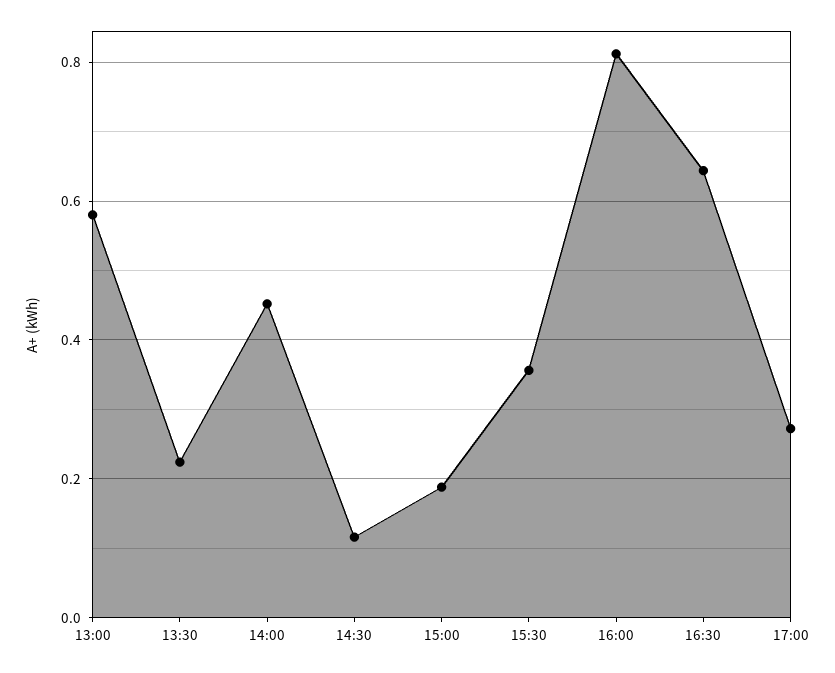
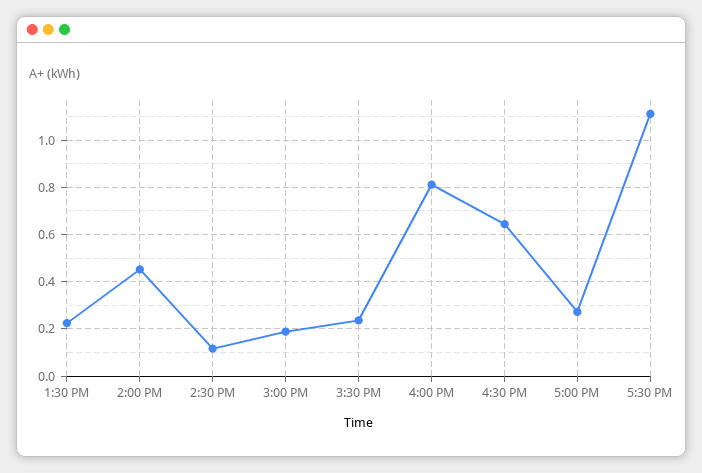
13:00: 0.58 -> none
15:30: 0.36 -> 0.25
5:30 PM: none -> 1.1

